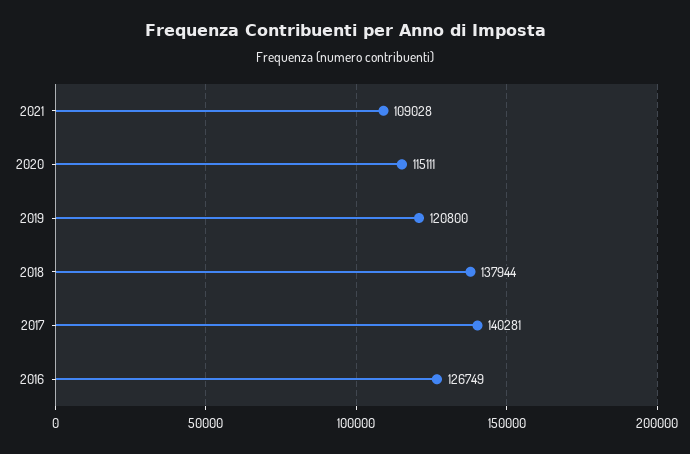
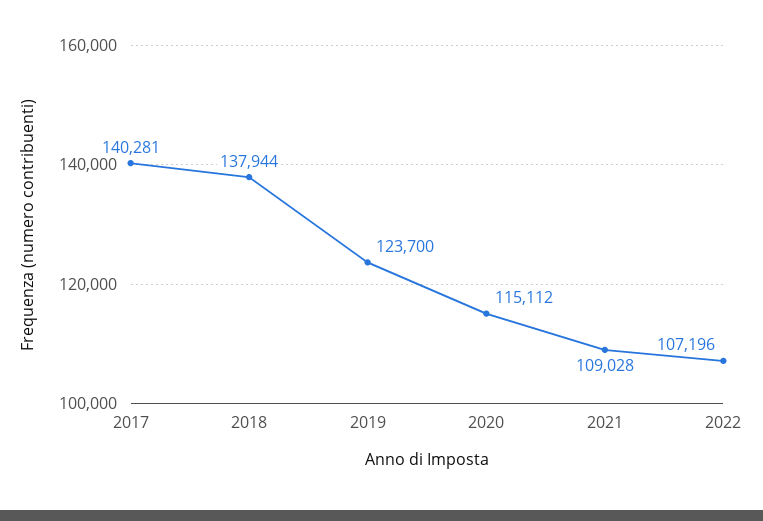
2020: 115111 -> 115112
2019: 120800 -> 123700
2016: 126749 -> none
2022: none -> 107196

